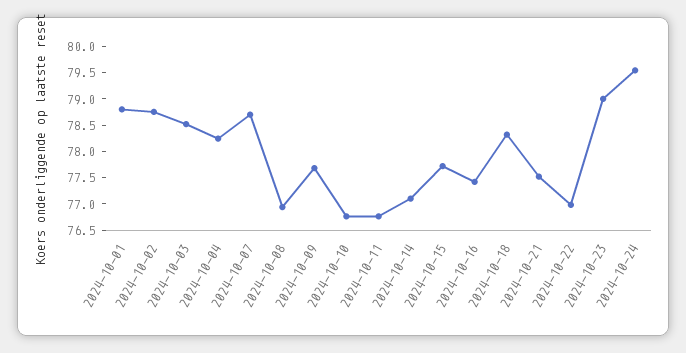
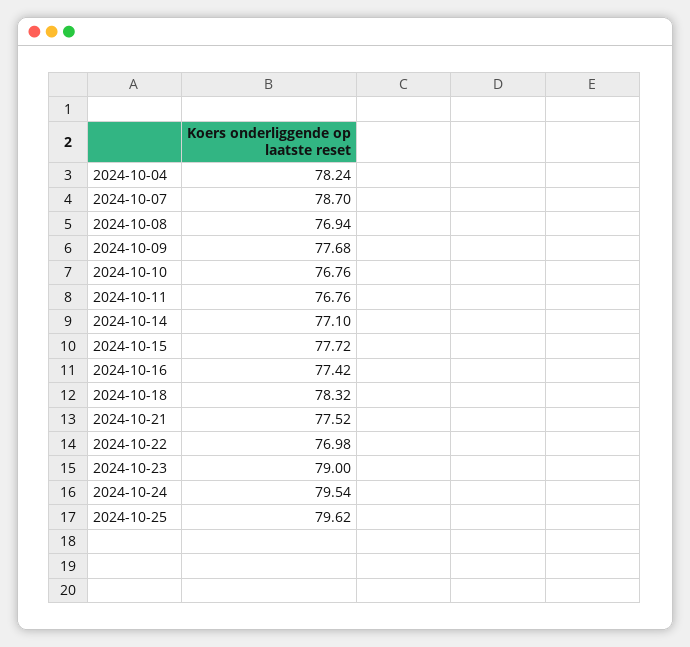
2024-10-01: 78.75 -> none
2024-10-02: 78.75 -> none
2024-10-03: 78.5 -> none
2024-10-25: none -> 79.62

